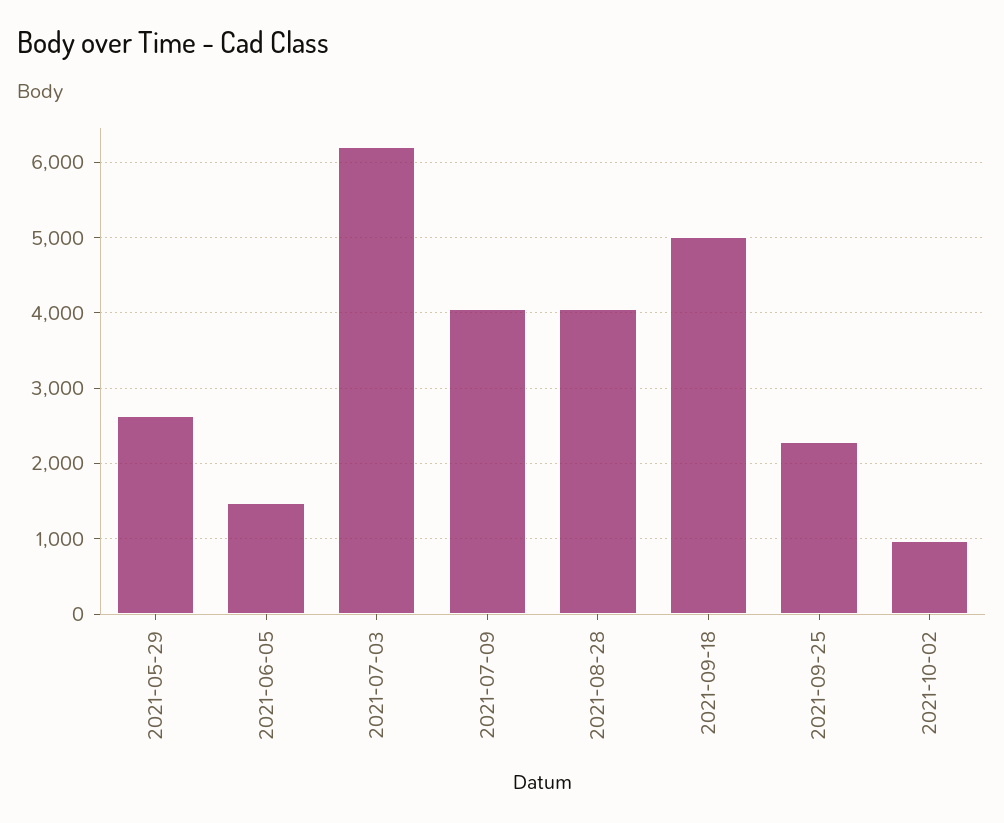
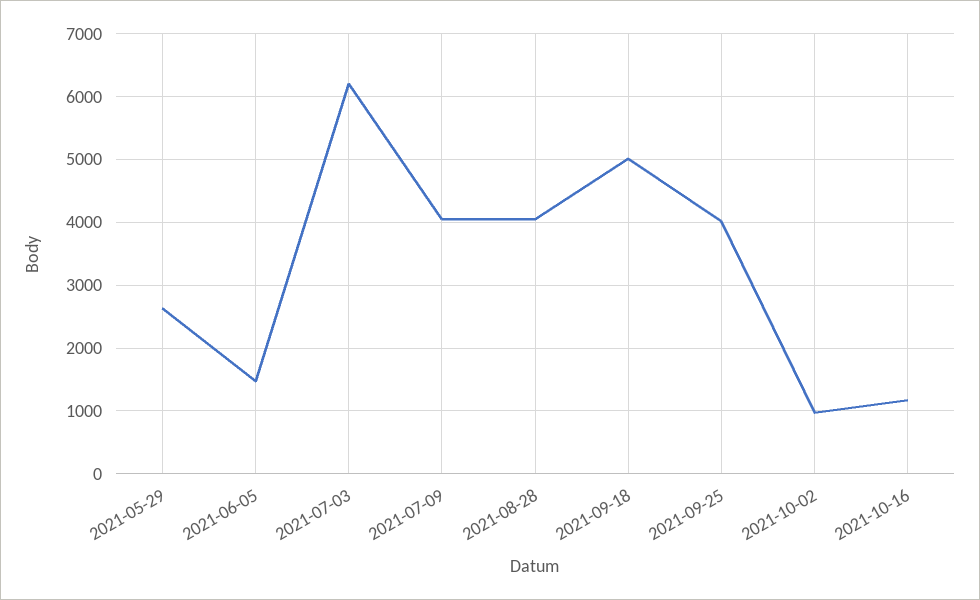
2021-09-25: 2300 -> 4000
2021-10-16: none -> 1200

